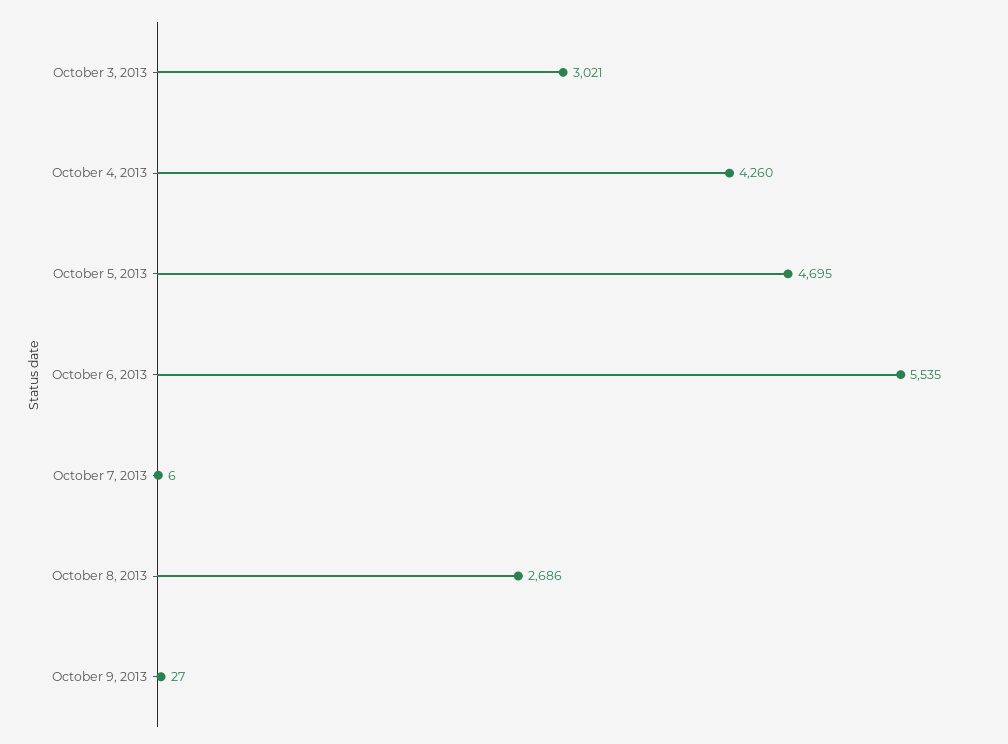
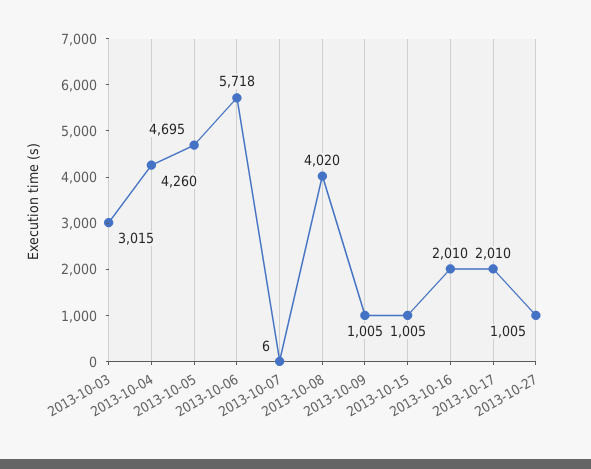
October 3, 2013: 3021 -> 3015
October 6, 2013: 5535 -> 5718
October 8, 2013: 2686 -> 4020
October 9, 2013: 27 -> 1005
2013-10-15: none -> 1005
2013-10-16: none -> 2010
2013-10-17: none -> 2010
2013-10-27: none -> 1005

